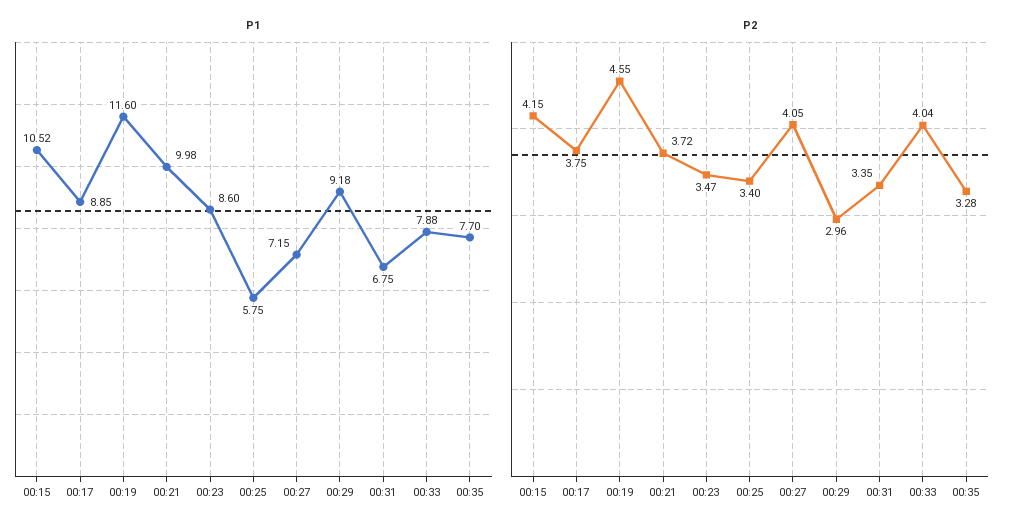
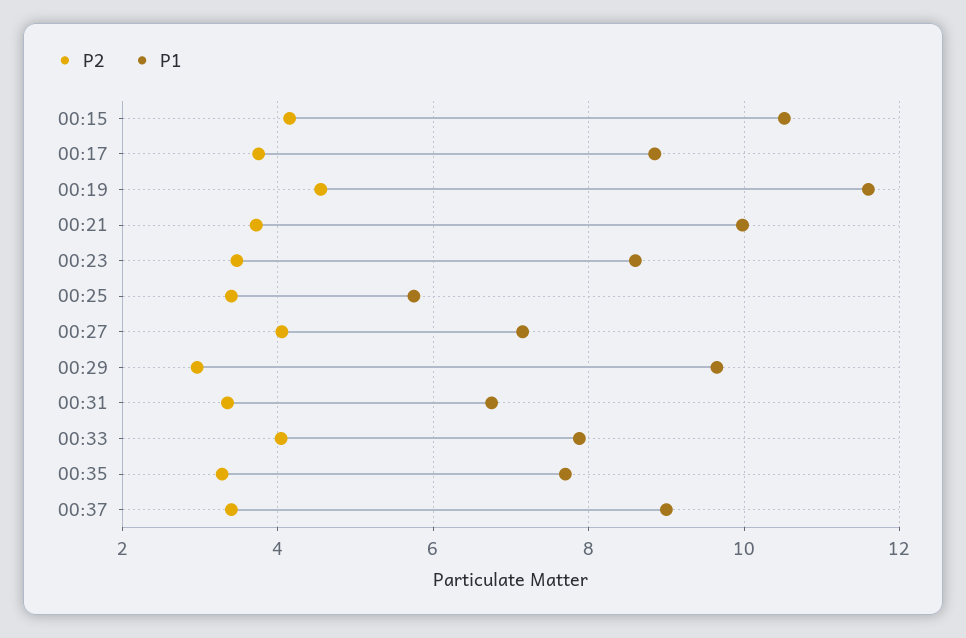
P1, 00:29: 9.18 -> 9.6
P2, 00:37: none -> 3.4
P1, 00:37: none -> 9

